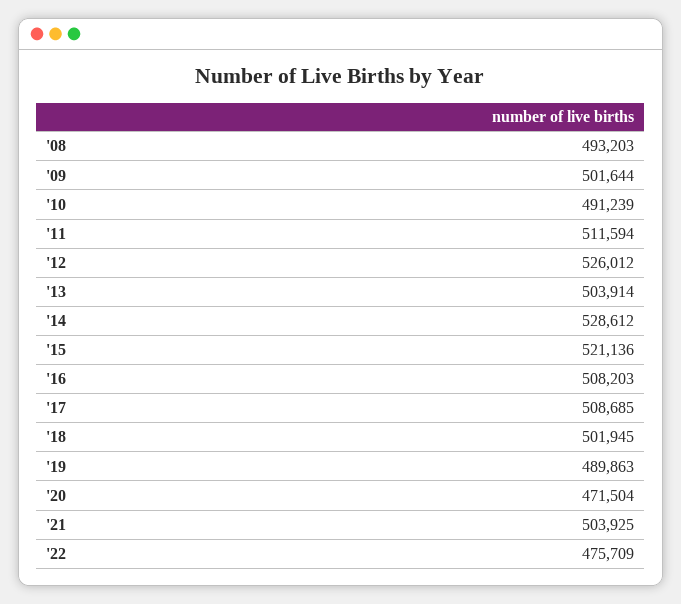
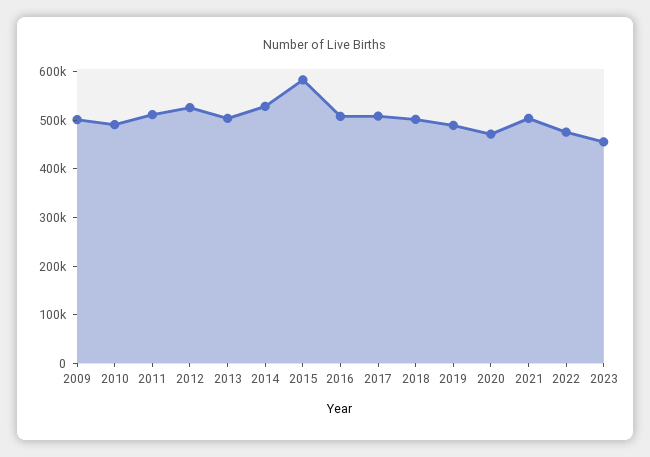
'08: 493203 -> none
'15: 521136 -> 580000
2023: none -> 460000

